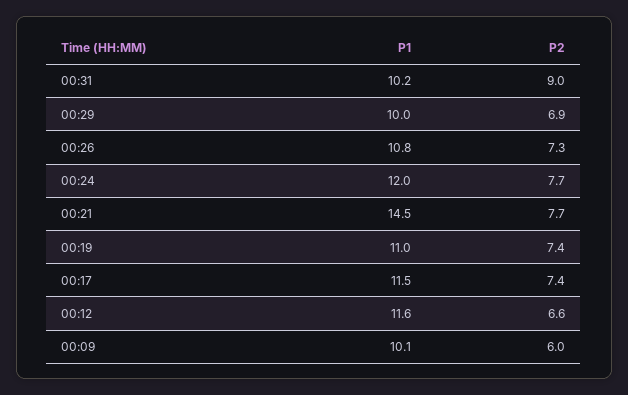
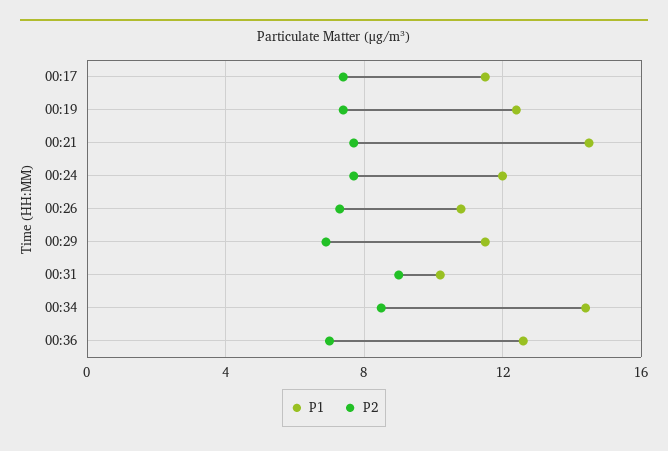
P1, 00:29: 10 -> 11.5
P1, 00:19: 11 -> 12.5
P1, 00:12: 11.6 -> none
P2, 00:12: 6.6 -> none
P1, 00:09: 10.1 -> none
P2, 00:09: 6 -> none
P1, 00:34: none -> 14.5
P2, 00:34: none -> 8.5
P1, 00:36: none -> 12.5
P2, 00:36: none -> 7

